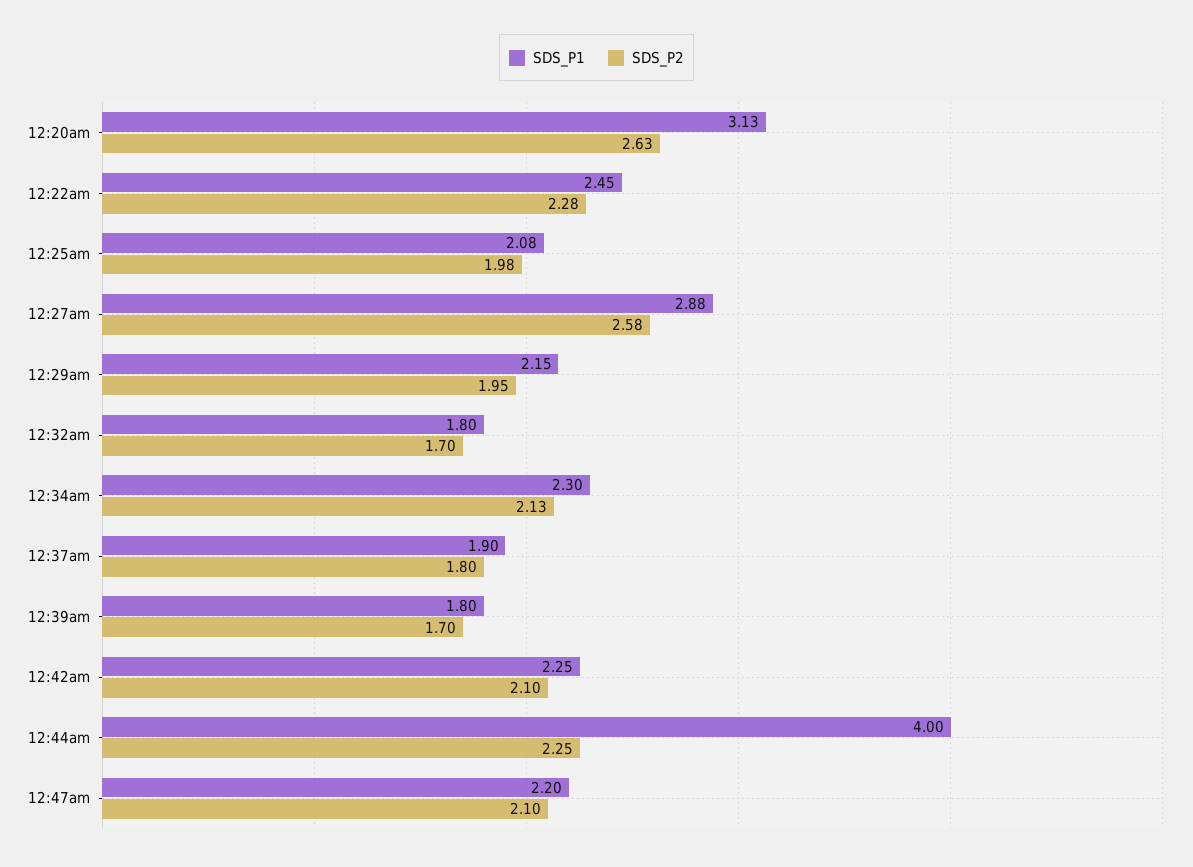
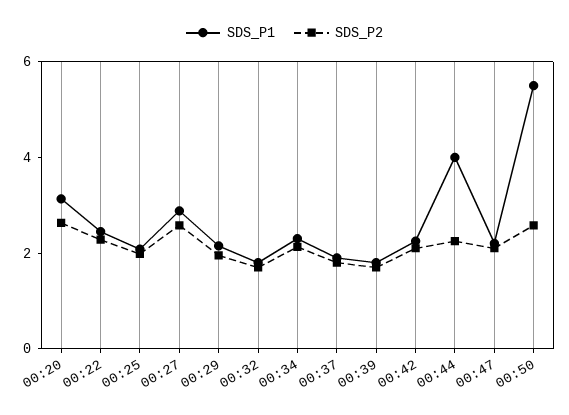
SDS_P1, 00:50: none -> 5.5
SDS_P2, 00:50: none -> 2.5

